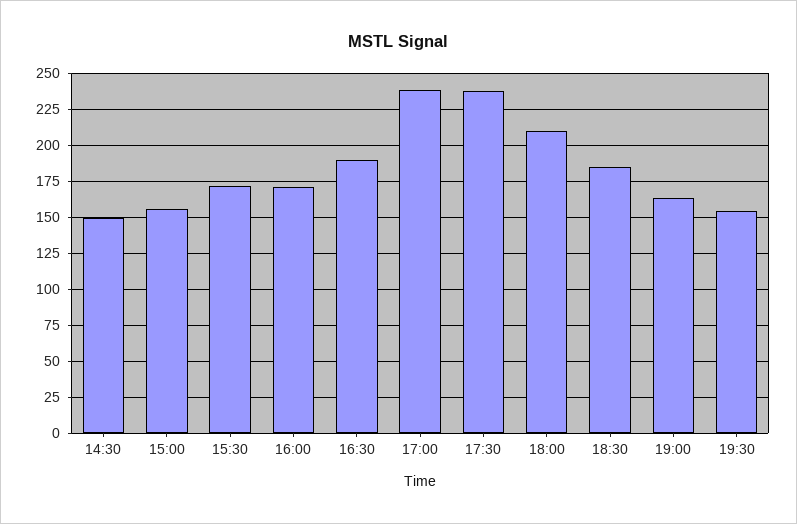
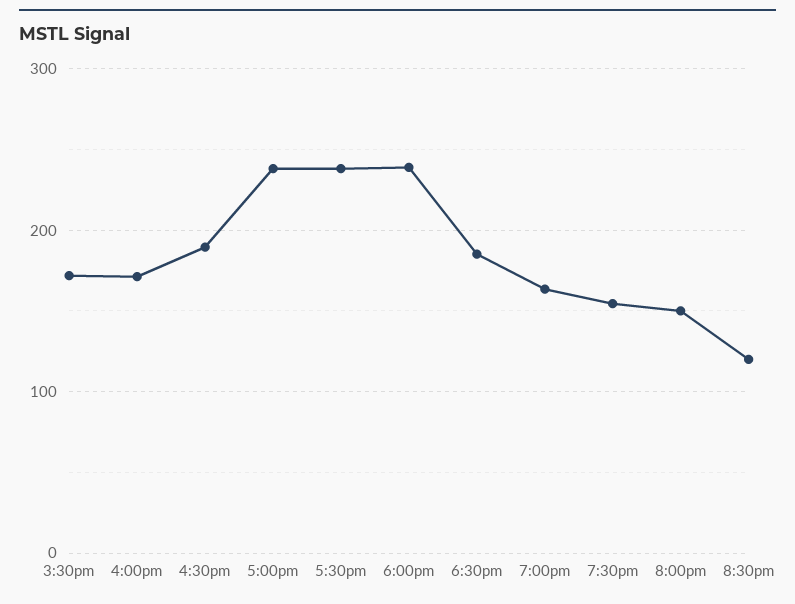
14:30: 150 -> none
15:00: 155 -> none
18:00: 210 -> 240
8:00pm: none -> 150
8:30pm: none -> 120

